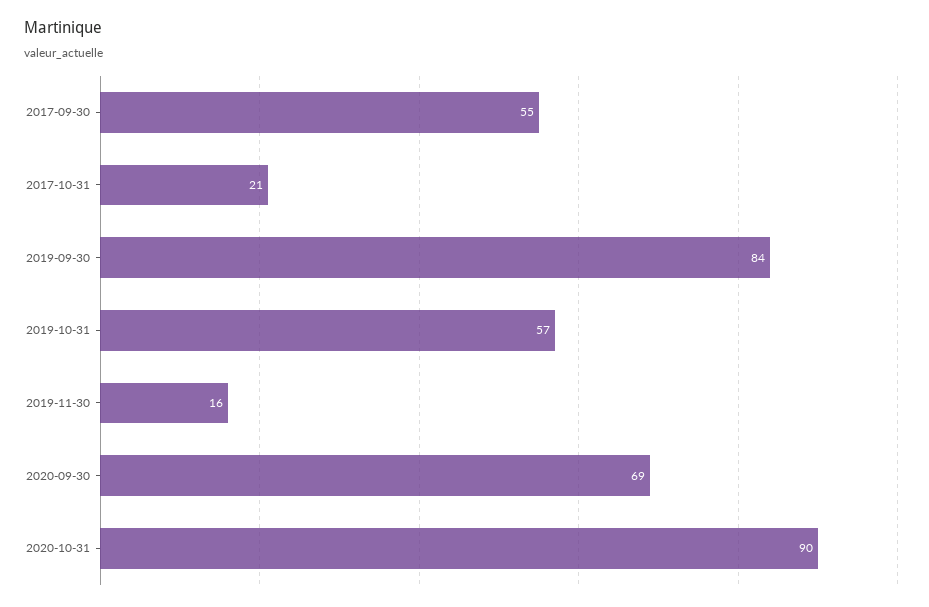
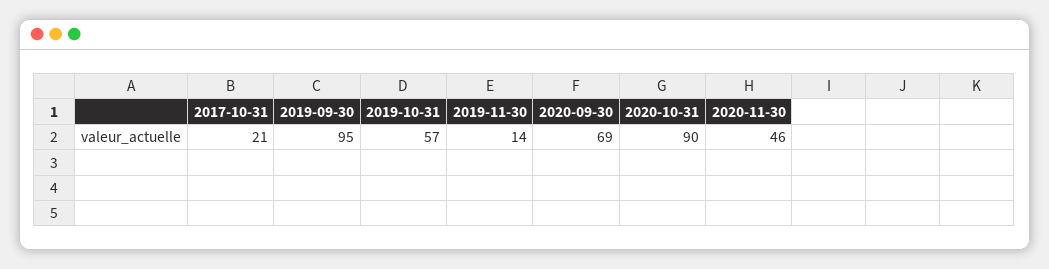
2017-09-30: 55 -> none
2019-09-30: 84 -> 95
2019-11-30: 16 -> 14
2020-11-30: none -> 46

